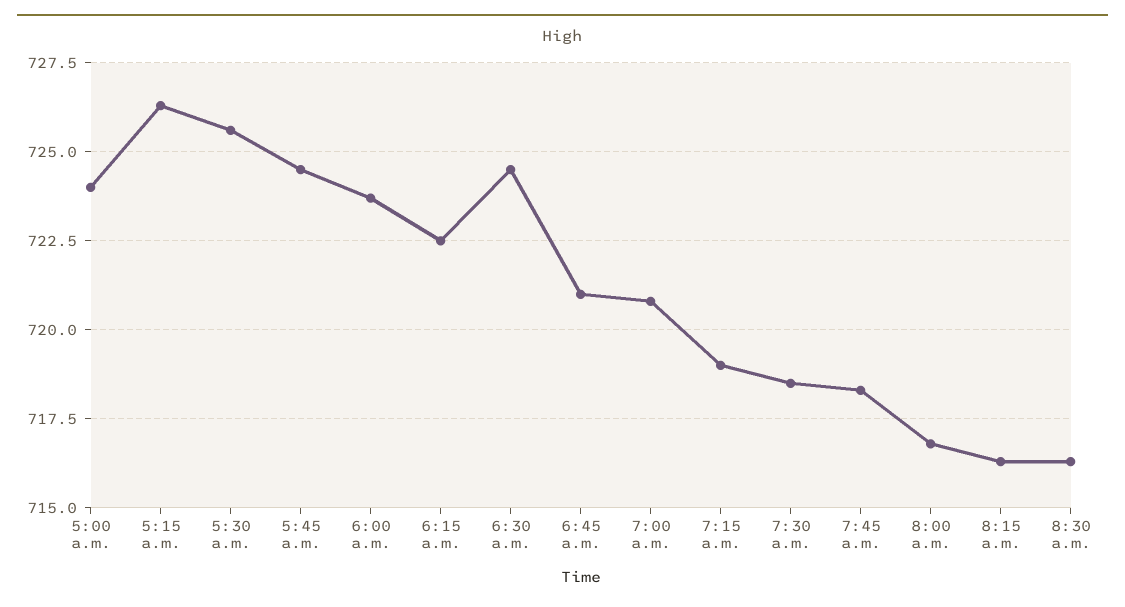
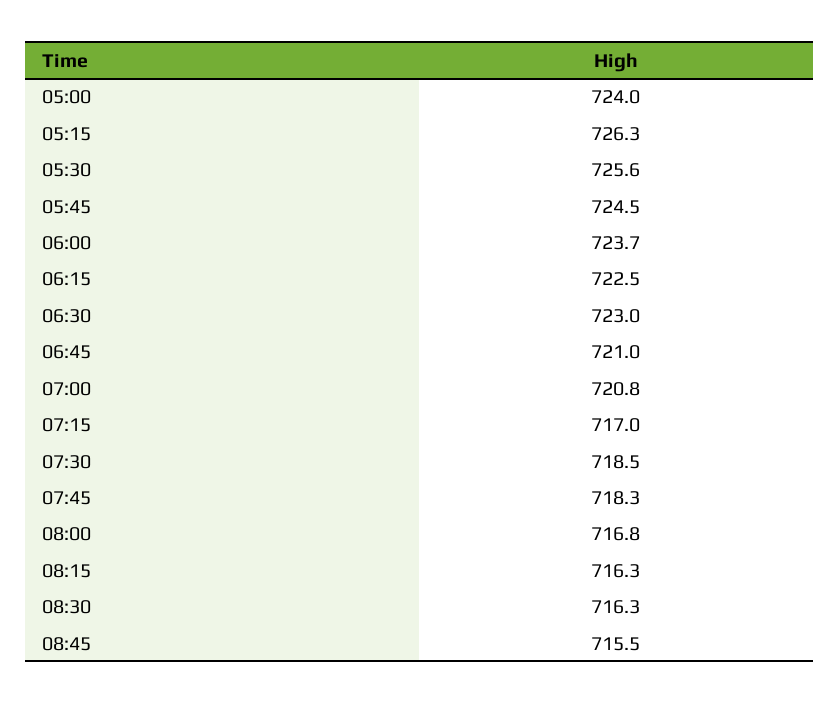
6:30 a.m.: 724.5 -> 723
7:15 a.m.: 719 -> 717
08:45: none -> 715.5

